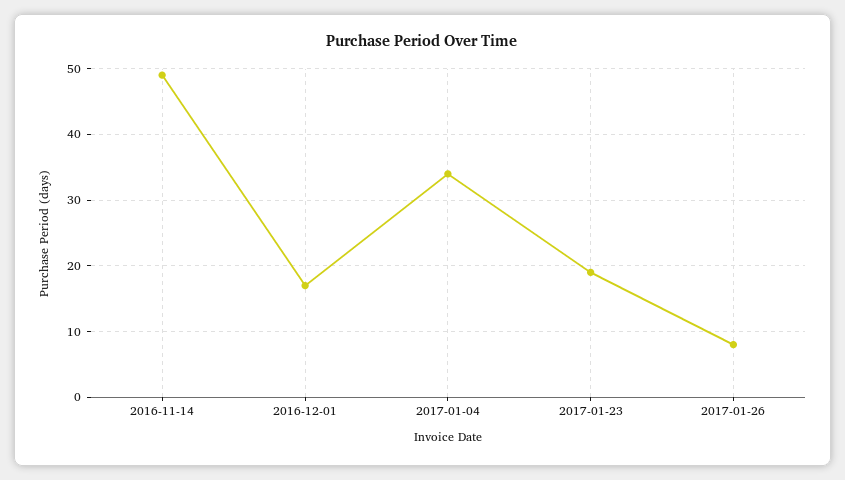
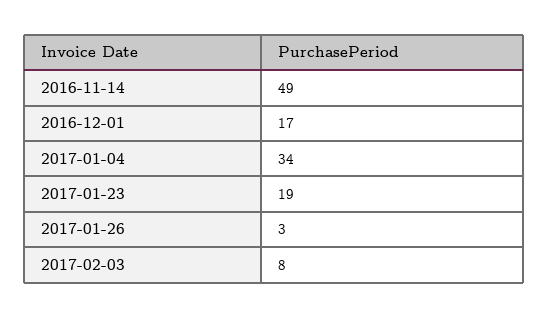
2017-01-26: 8 -> 3
2017-02-03: none -> 8

